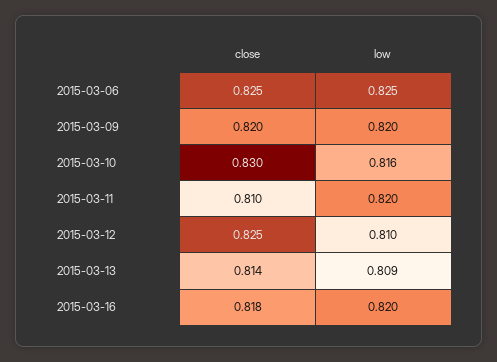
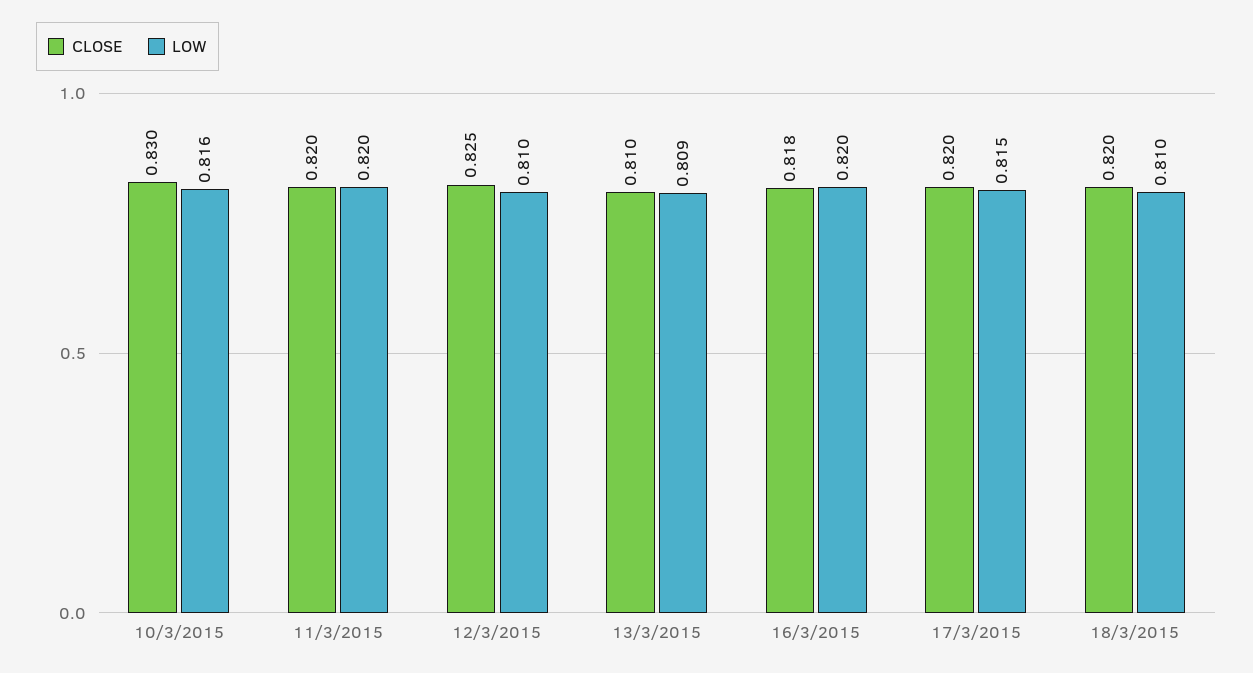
close, 2015-03-06: 0.825 -> none
low, 2015-03-06: 0.825 -> none
close, 2015-03-09: 0.82 -> none
low, 2015-03-09: 0.82 -> none
close, 2015-03-11: 0.81 -> 0.82
close, 2015-03-13: 0.814 -> 0.81
close, 17/3/2015: none -> 0.82
low, 17/3/2015: none -> 0.815
close, 18/3/2015: none -> 0.82
low, 18/3/2015: none -> 0.81

